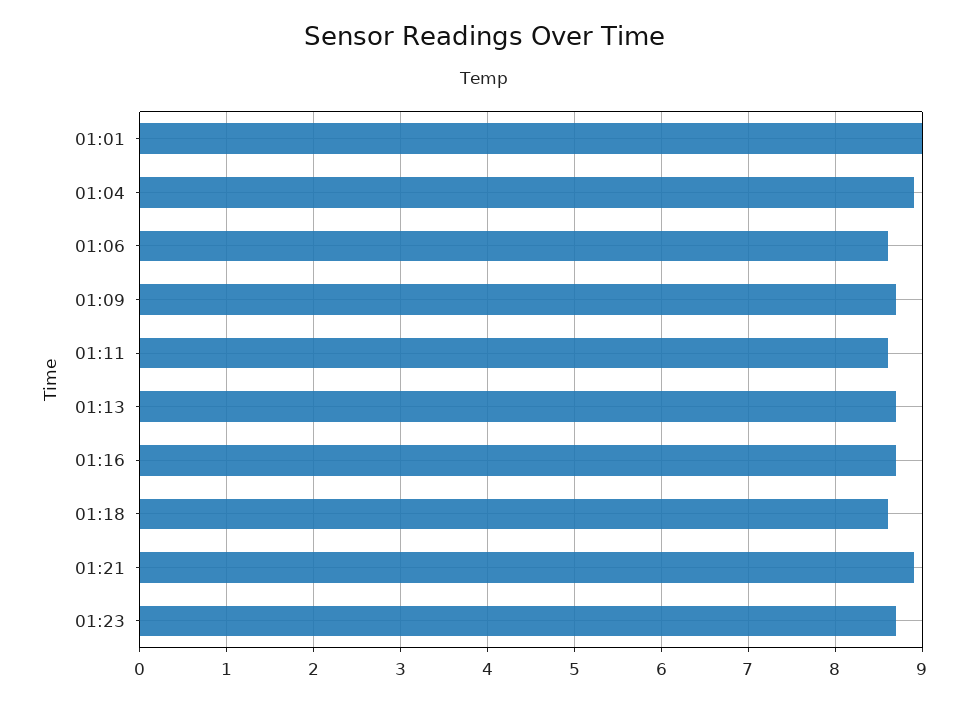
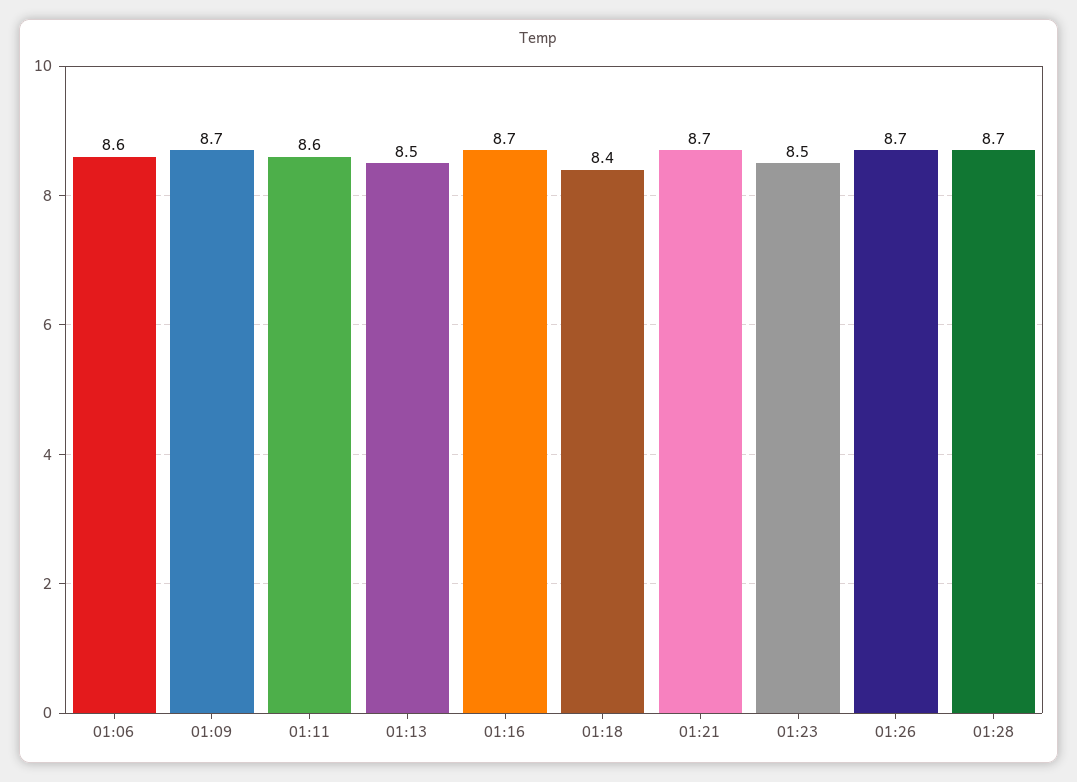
01:01: 9 -> none
01:04: 8.9 -> none
01:13: 8.7 -> 8.5
01:18: 8.6 -> 8.4
01:21: 8.9 -> 8.7
01:23: 8.7 -> 8.5
01:26: none -> 8.7
01:28: none -> 8.7

